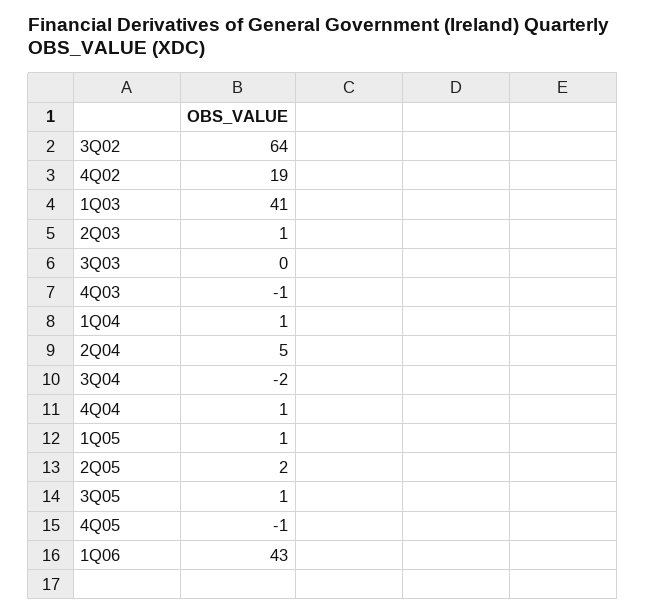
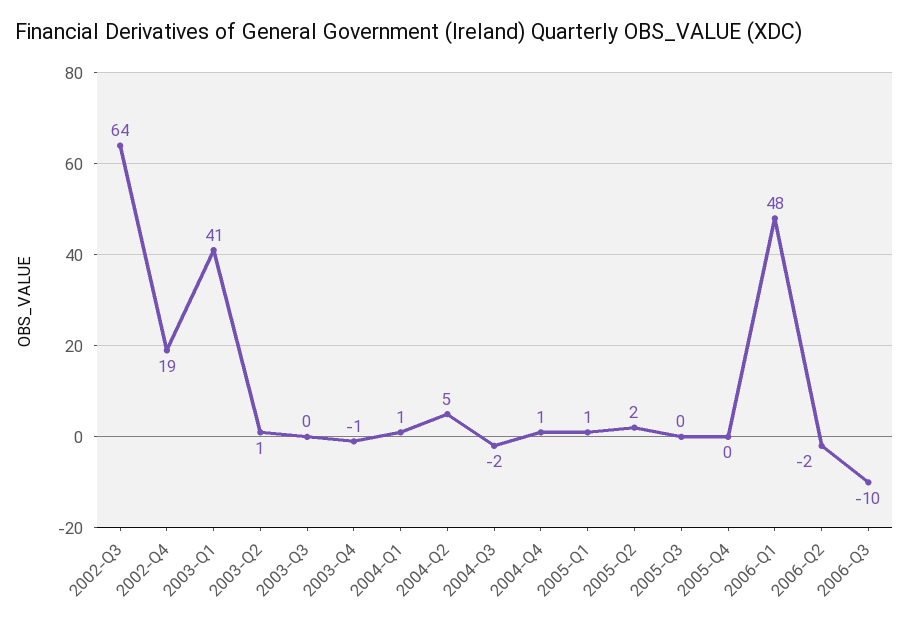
3Q05: 1 -> 0
4Q05: -1 -> 0
1Q06: 43 -> 48
2006-Q2: none -> -2
2006-Q3: none -> -10

